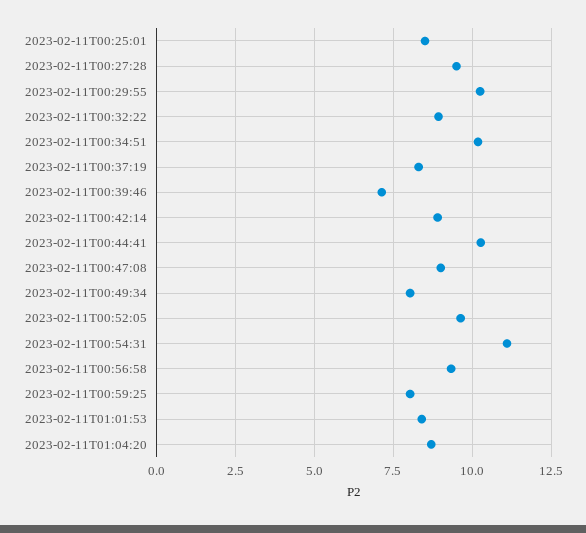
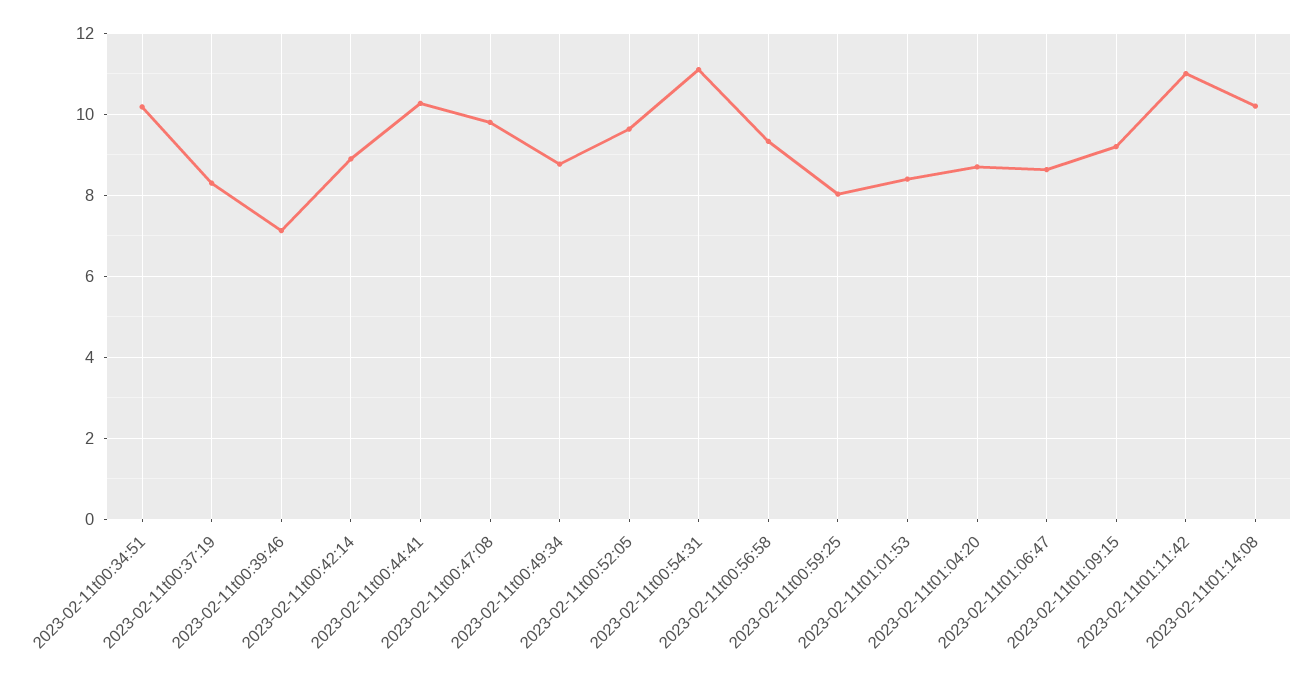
2023-02-11T00:25:01: 8.5 -> none
2023-02-11T00:27:28: 9.5 -> none
2023-02-11T00:29:55: 10.25 -> none
2023-02-11T00:32:22: 9 -> none
2023-02-11T00:47:08: 9 -> 9.8
2023-02-11T00:49:34: 8 -> 8.8
2023-02-11t01:06:47: none -> 8.6
2023-02-11t01:09:15: none -> 9.2
2023-02-11t01:11:42: none -> 11
2023-02-11t01:14:08: none -> 10.2

